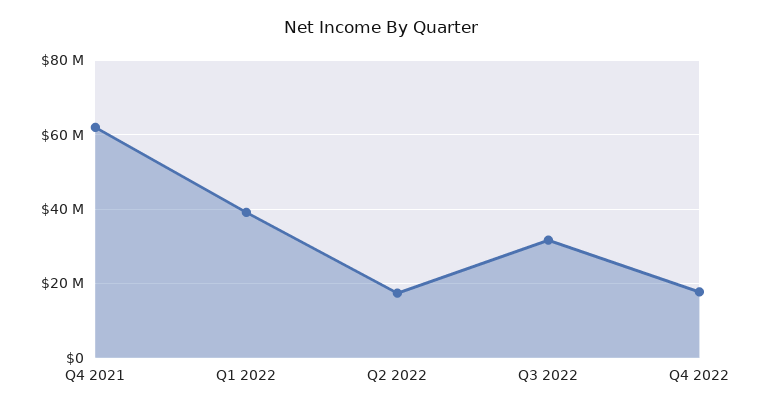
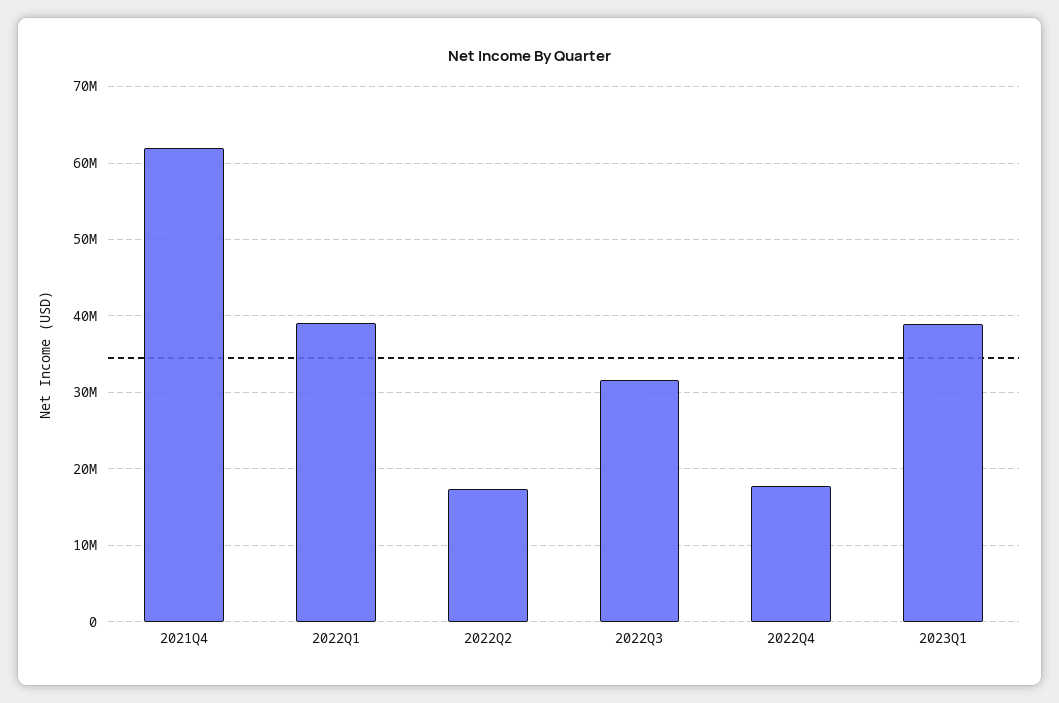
2023Q1: none -> 39000000

